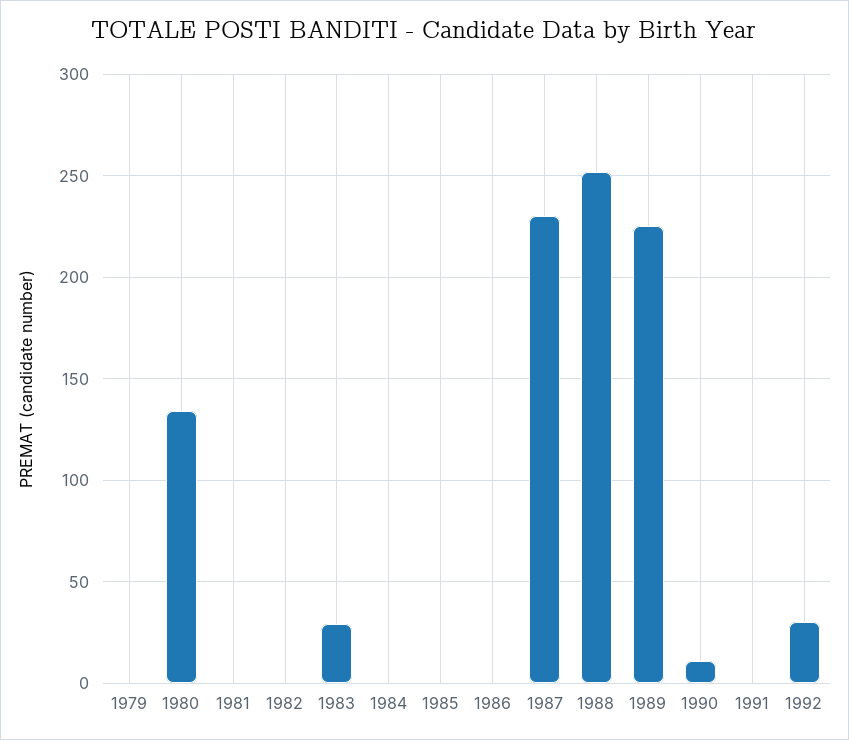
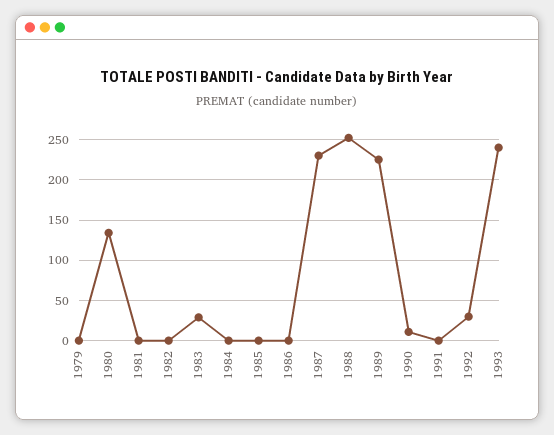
1993: none -> 240

